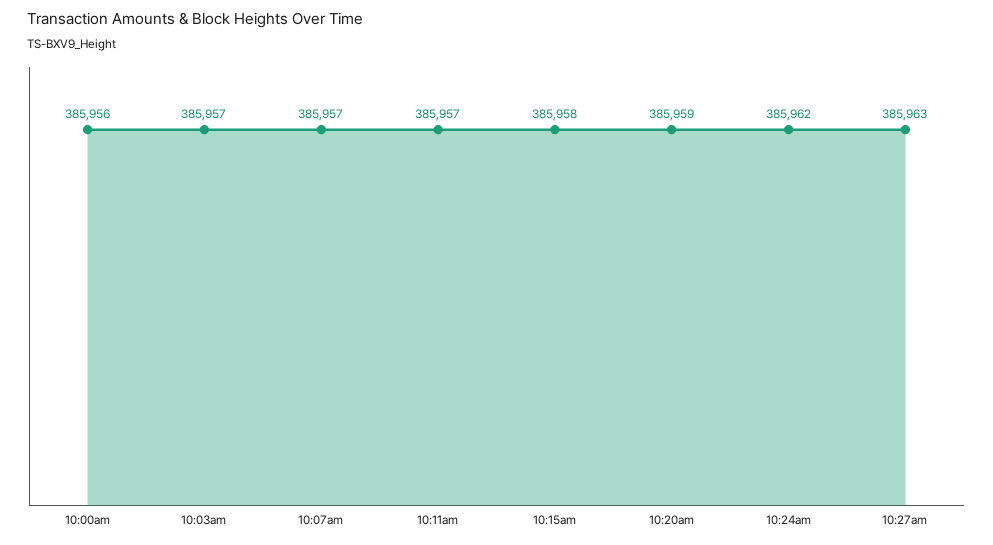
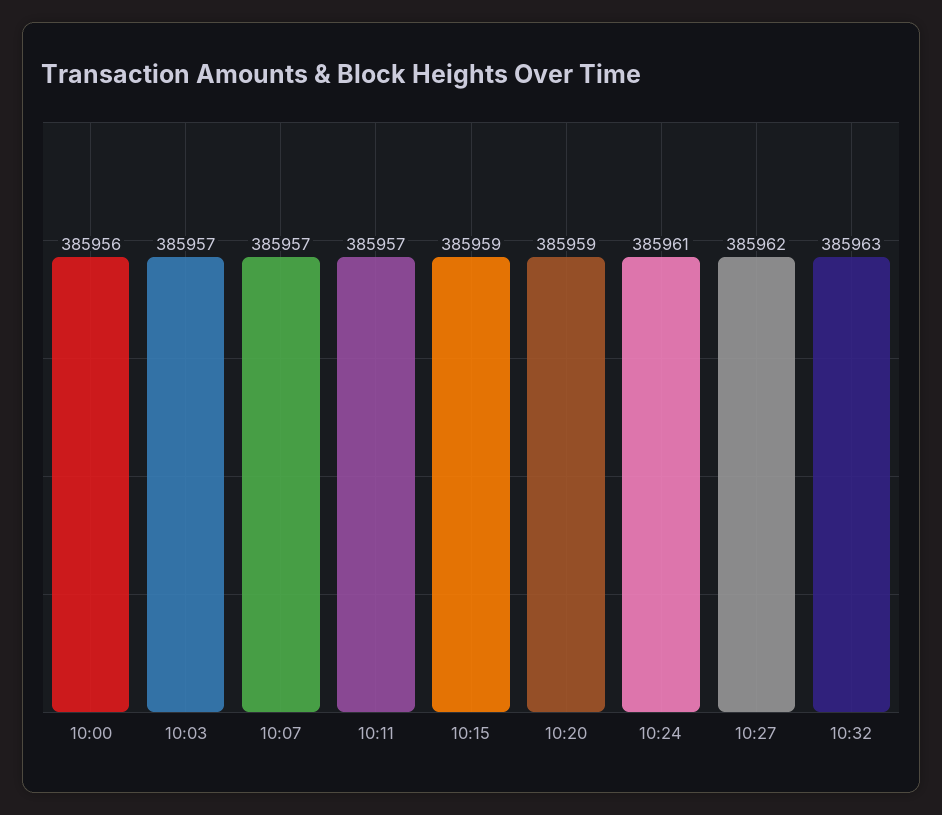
10:15am: 385958 -> 385959
10:24am: 385962 -> 385961
10:27am: 385963 -> 385962
10:32: none -> 385963

